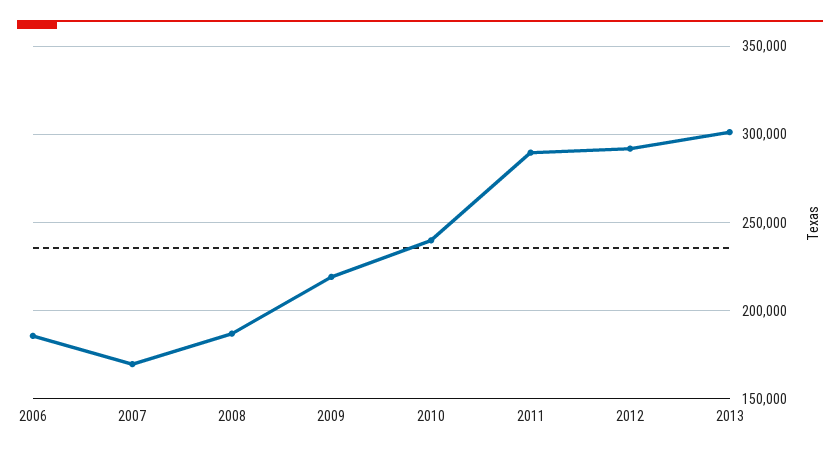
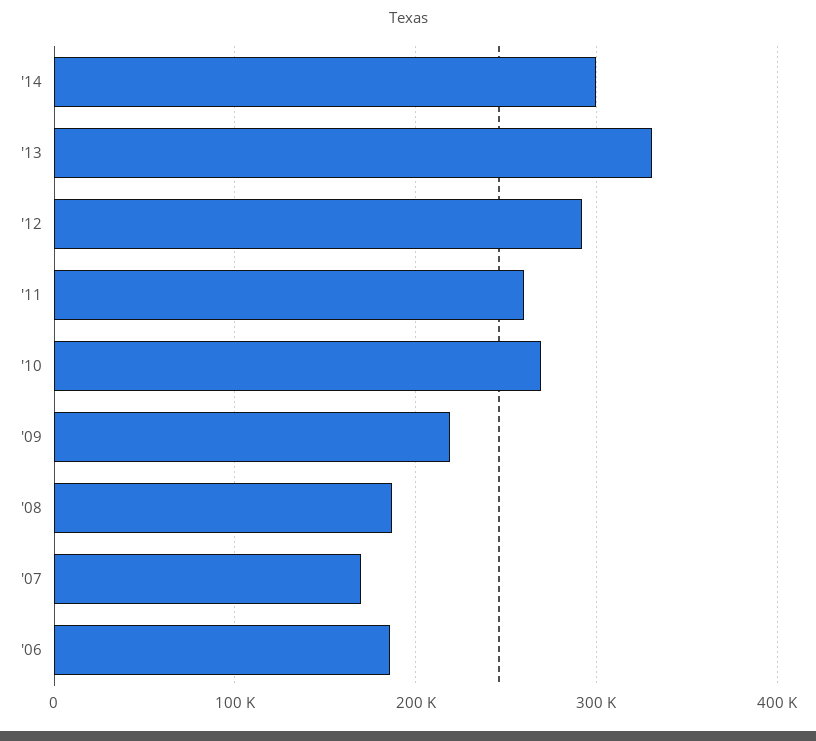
2010: 240000 -> 270000
2011: 290000 -> 260000
2013: 300000 -> 330000
'14: none -> 300000

